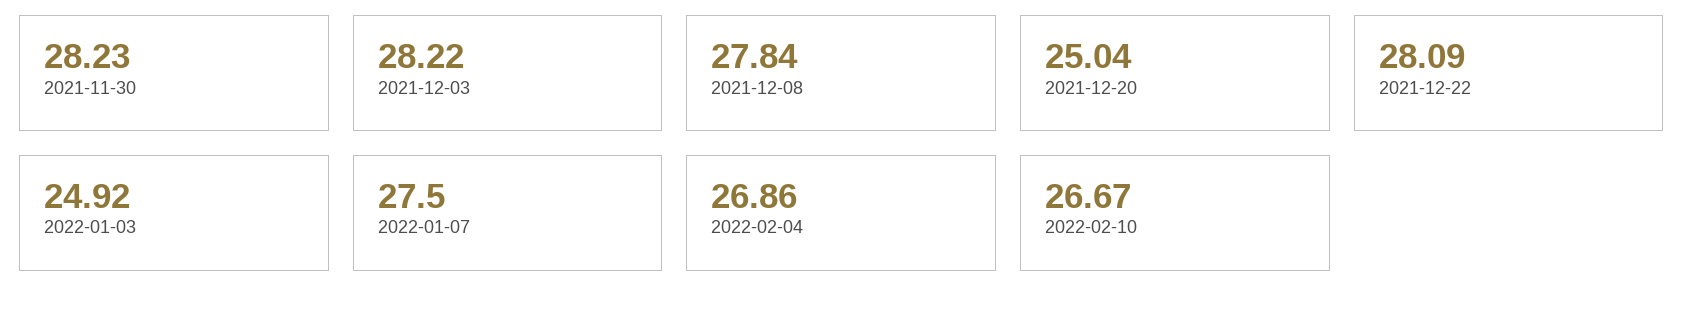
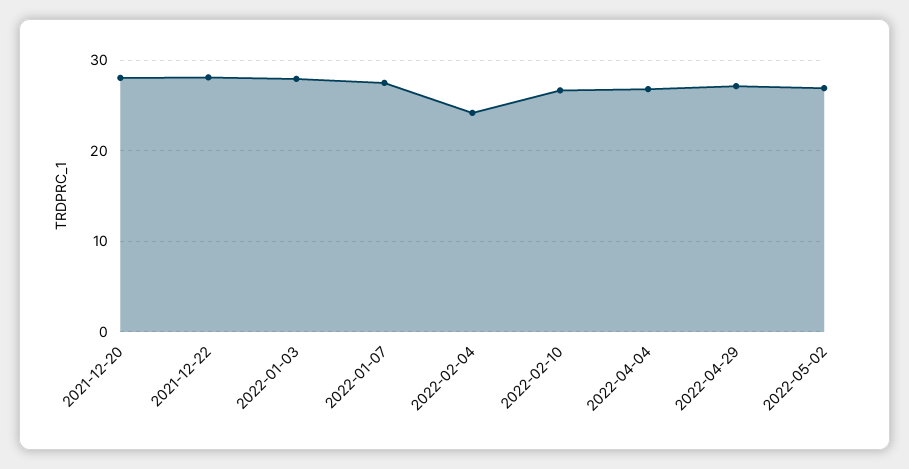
2021-11-30: 28.23 -> none
2021-12-03: 28.22 -> none
2021-12-08: 27.84 -> none
2021-12-20: 25.04 -> 28
2022-01-03: 24.92 -> 28
2022-02-04: 26.86 -> 24
2022-04-04: none -> 27
2022-04-29: none -> 27
2022-05-02: none -> 27

